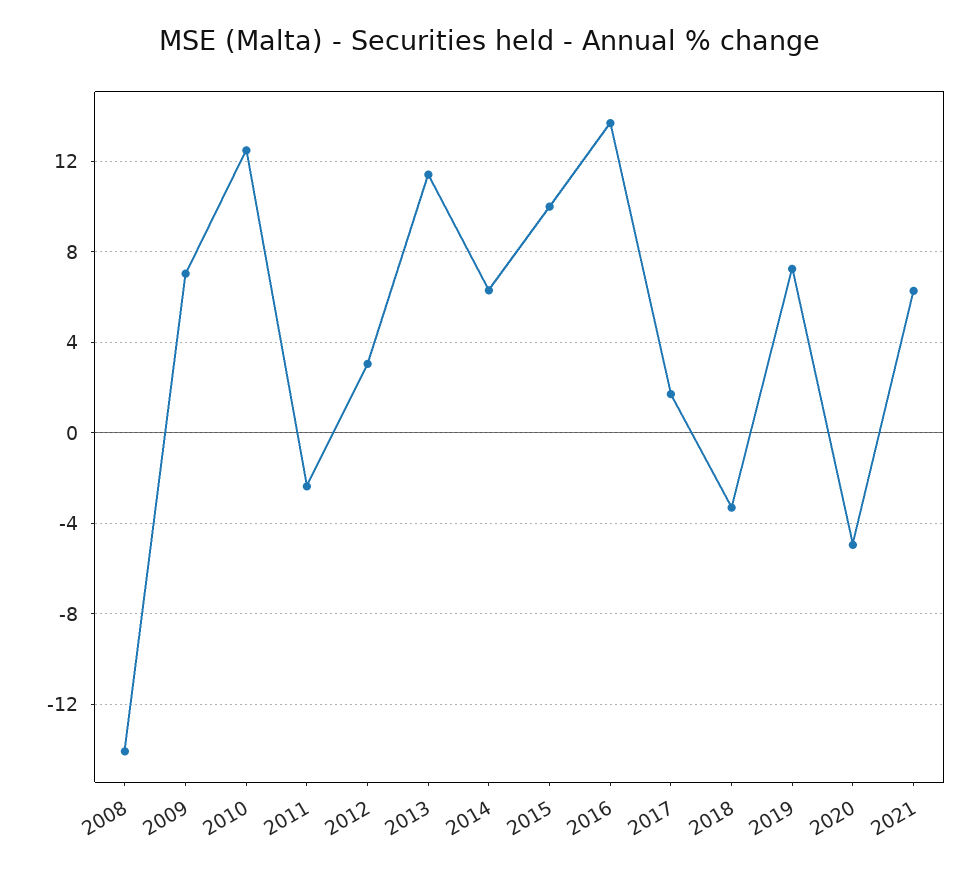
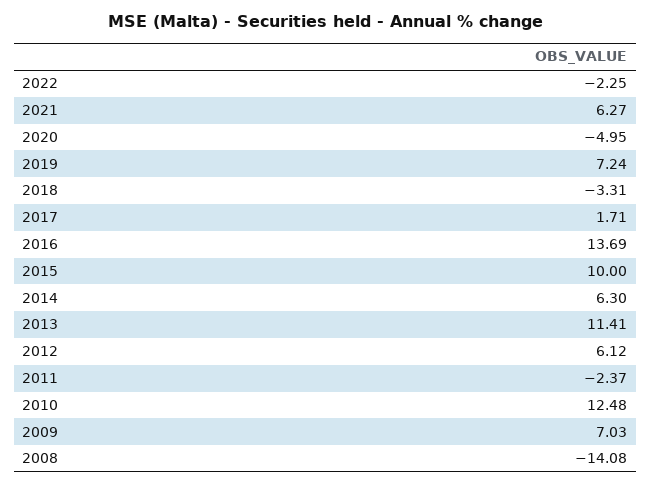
2012: 3 -> 6.12
2022: none -> -2.25

